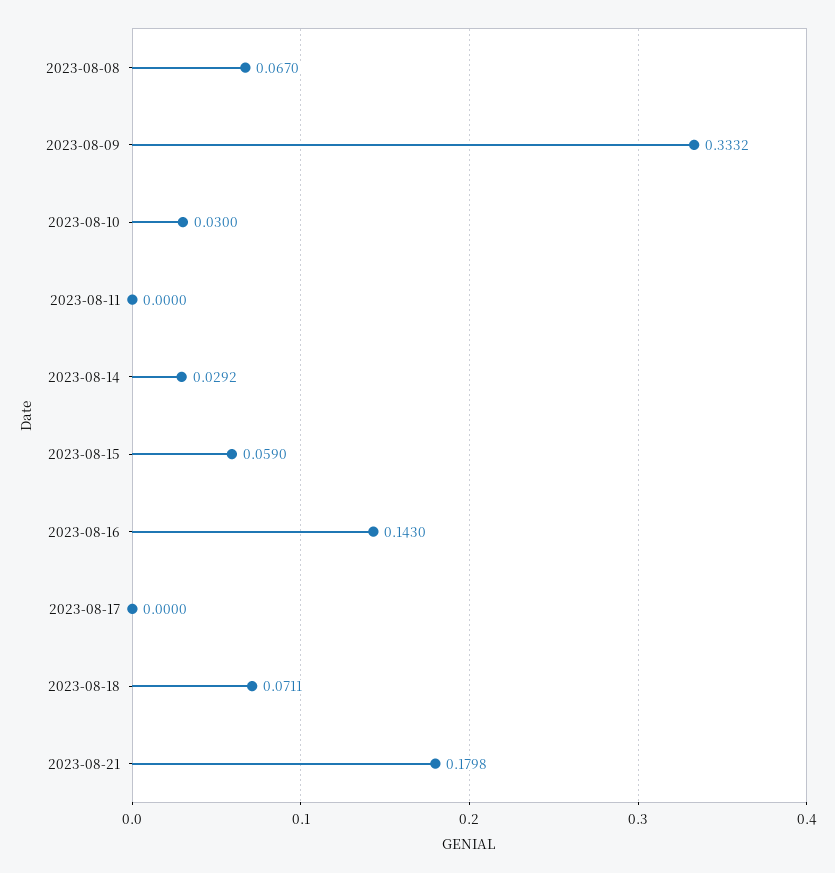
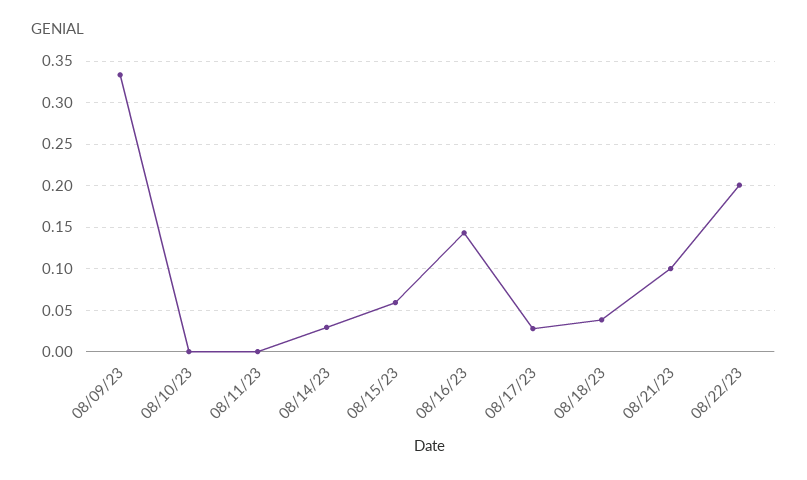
2023-08-08: 0.067 -> none
2023-08-10: 0.03 -> 0
2023-08-17: 0 -> 0.03
2023-08-18: 0.0711 -> 0.04
2023-08-21: 0.1798 -> 0.1
08/22/23: none -> 0.2

